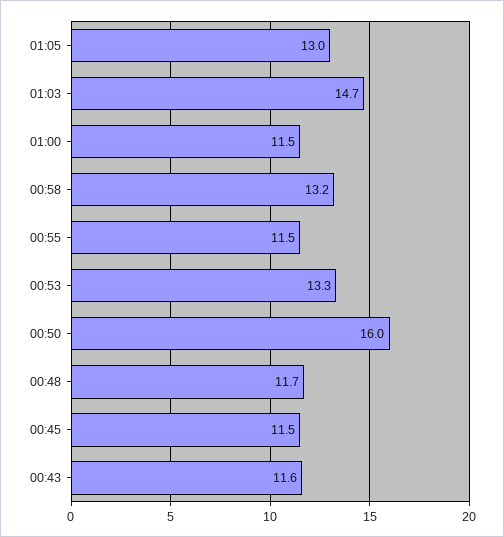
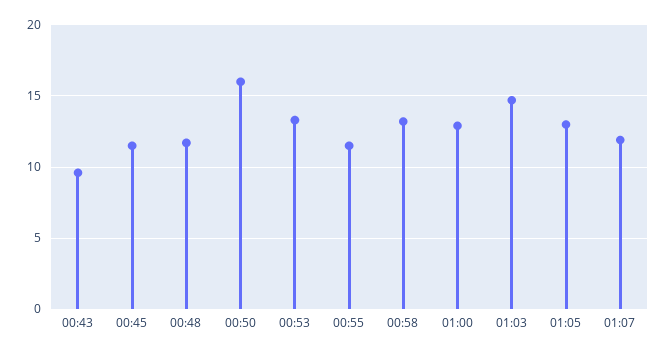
01:00: 11.5 -> 13
00:43: 11.6 -> 9.5
01:07: none -> 12

